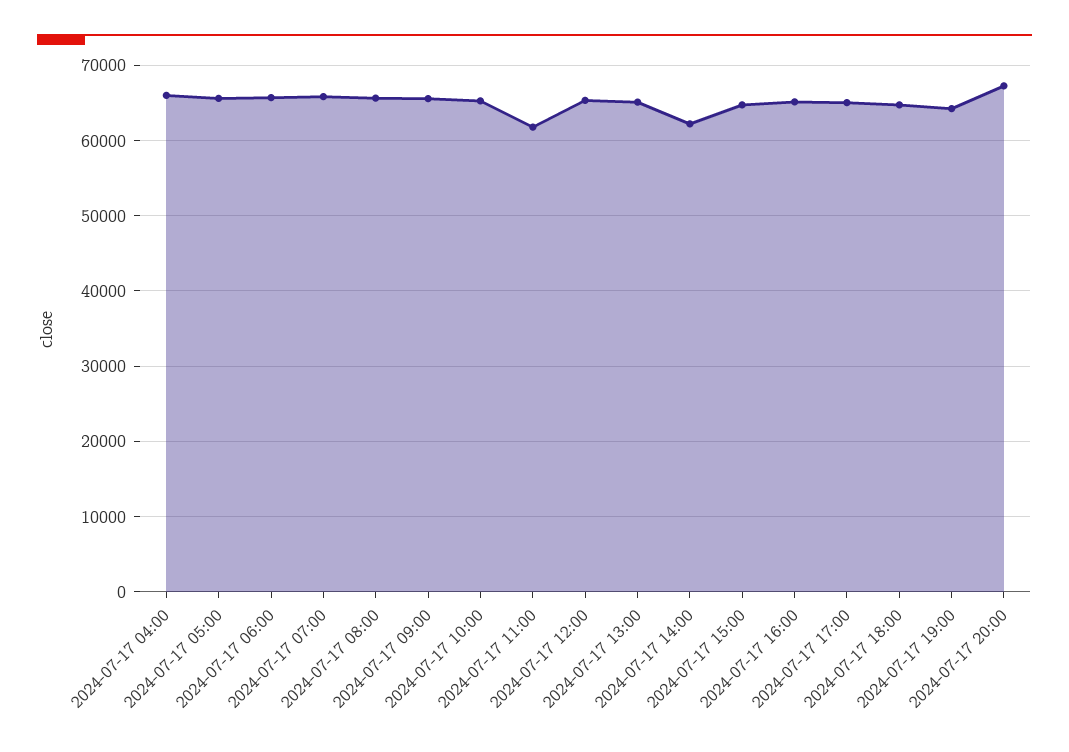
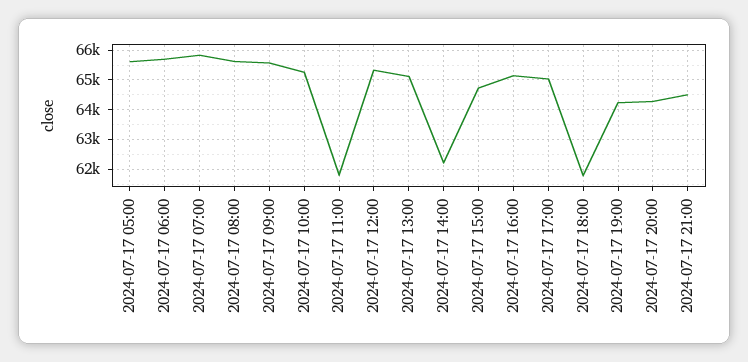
2024-07-17 04:00: 66000 -> none
2024-07-17 18:00: 65000 -> 61750
2024-07-17 20:00: 67000 -> 64250
2024-07-17 21:00: none -> 64500

